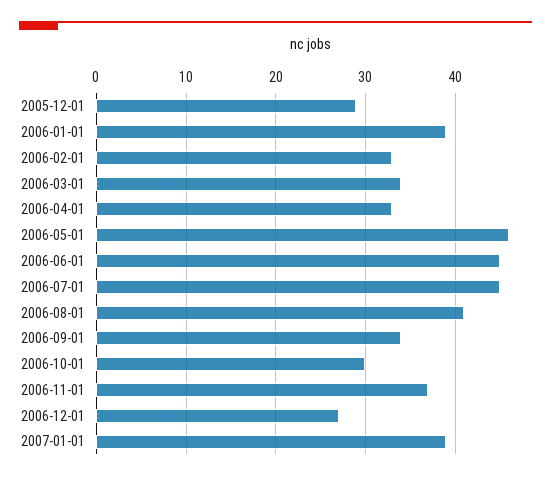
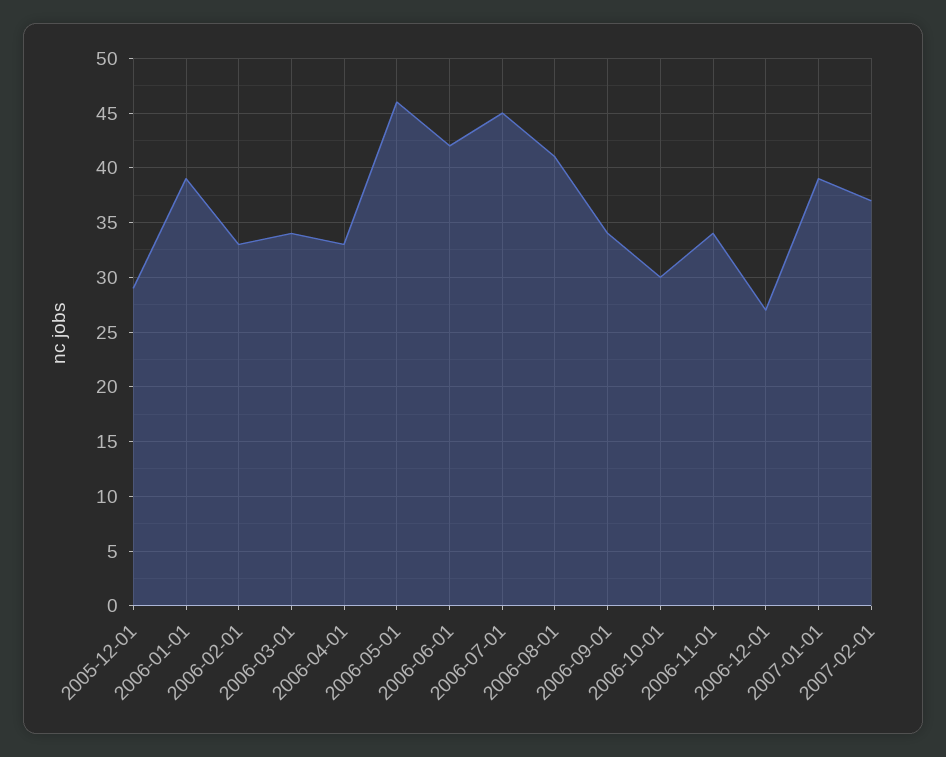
2006-06-01: 45 -> 42
2006-11-01: 37 -> 34
2007-02-01: none -> 37

